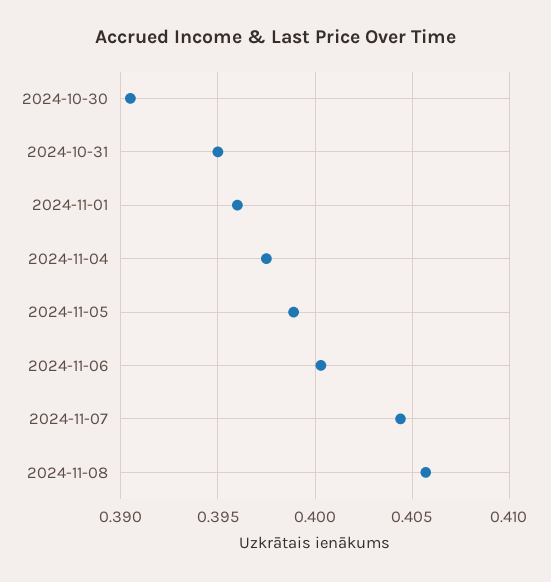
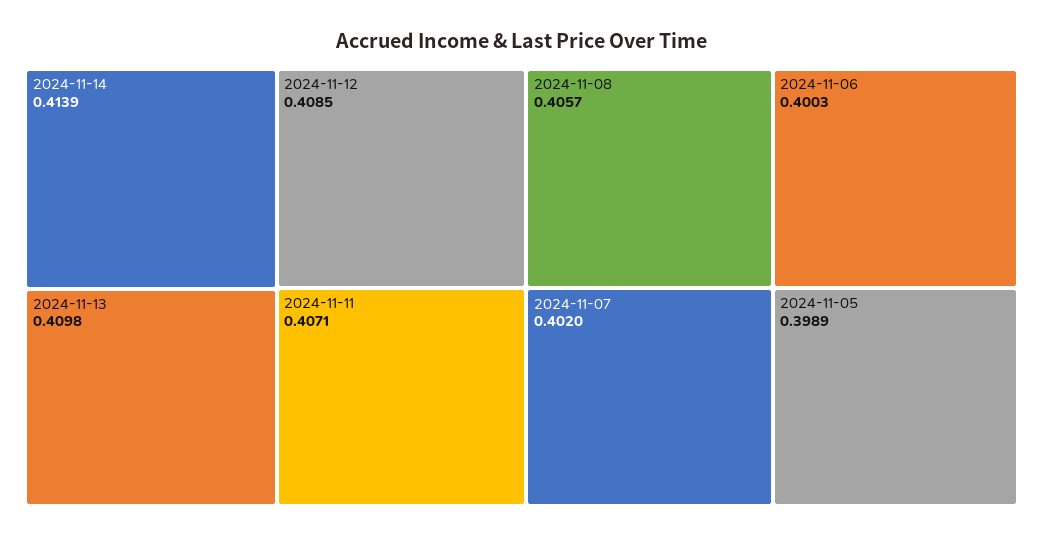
2024-10-30: 0.3905 -> none
2024-10-31: 0.395 -> none
2024-11-01: 0.396 -> none
2024-11-04: 0.3975 -> none
2024-11-07: 0.4045 -> 0.402
2024-11-14: none -> 0.4139
2024-11-13: none -> 0.4098
2024-11-12: none -> 0.4085
2024-11-11: none -> 0.4071

